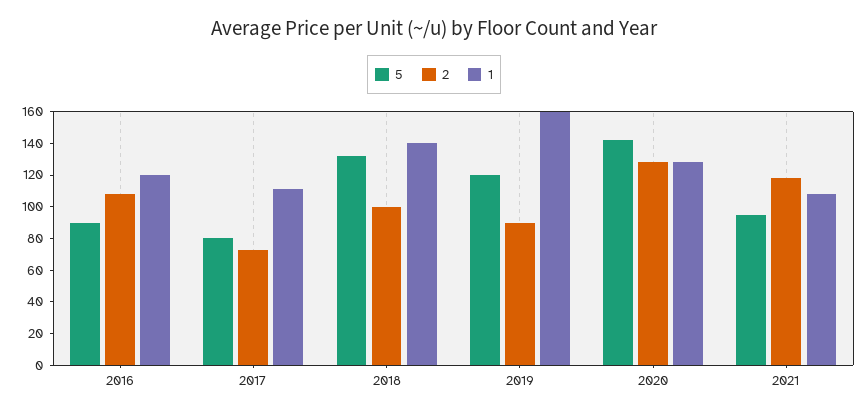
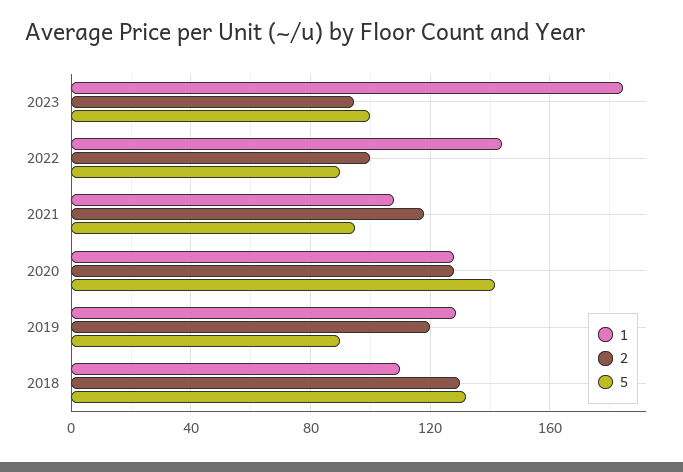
5, 2016: 90 -> none
2, 2016: 110 -> none
1, 2016: 120 -> none
5, 2017: 80 -> none
2, 2017: 70 -> none
1, 2017: 110 -> none
2, 2018: 100 -> 130
1, 2018: 140 -> 110
5, 2019: 120 -> 90
2, 2019: 90 -> 120
1, 2019: 160 -> 130
1, 2023: none -> 185
2, 2023: none -> 95
5, 2023: none -> 100
1, 2022: none -> 145
2, 2022: none -> 100
5, 2022: none -> 90

